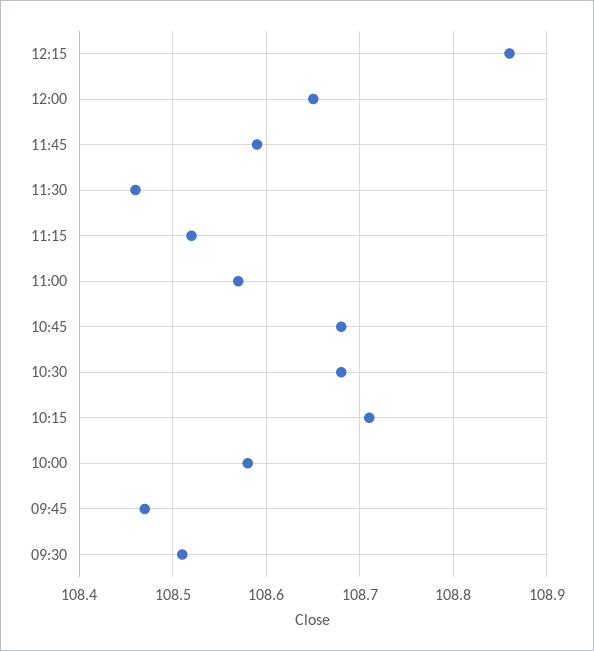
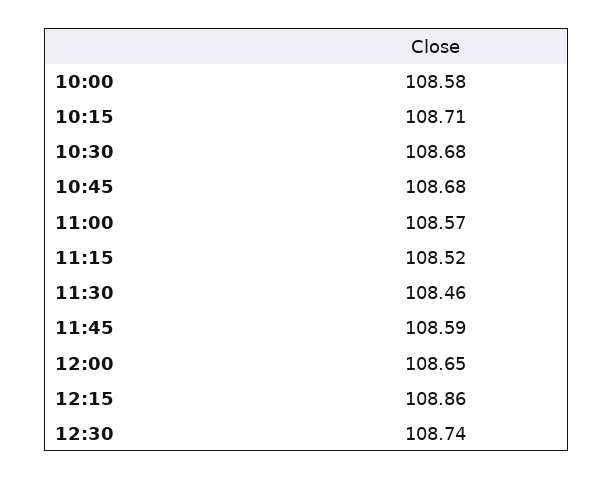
09:45: 108.47 -> none
09:30: 108.51 -> none
12:30: none -> 108.74

